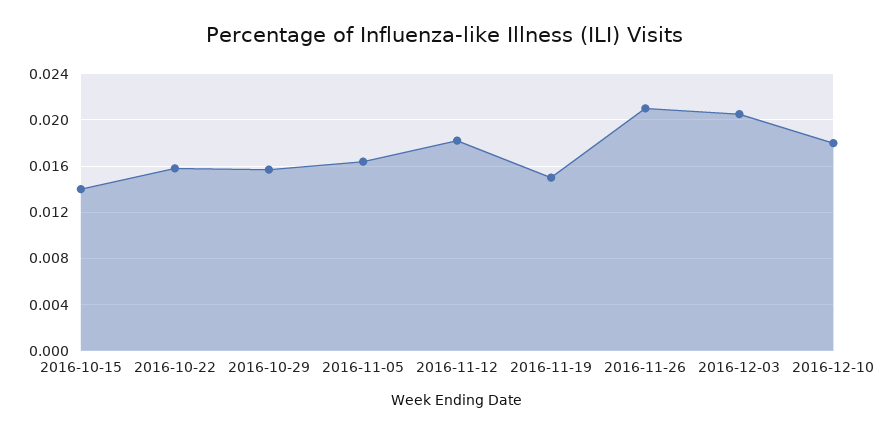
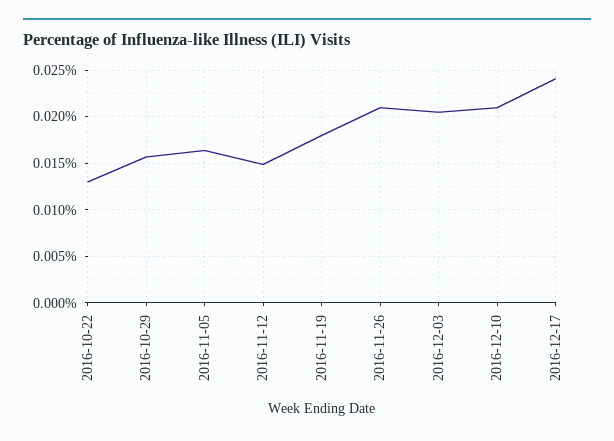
2016-10-15: 0.014 -> none
2016-10-22: 0.016 -> 0.013
2016-11-12: 0.018 -> 0.015
2016-11-19: 0.015 -> 0.018
2016-12-10: 0.018 -> 0.021
2016-12-17: none -> 0.024

